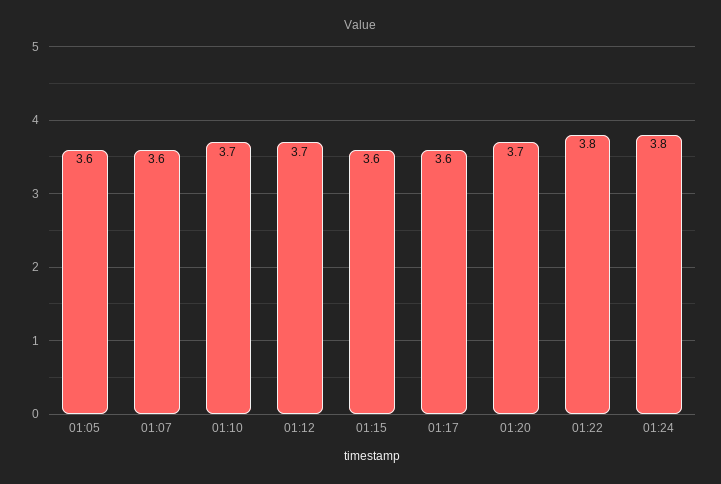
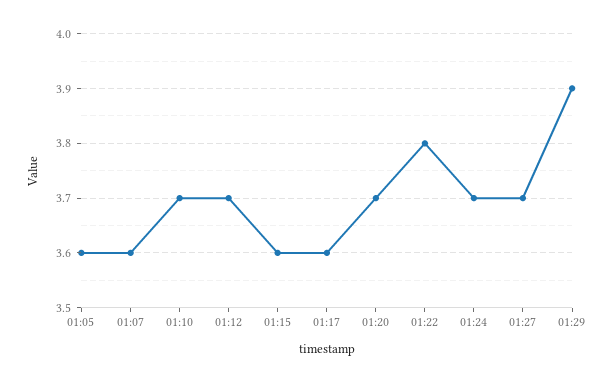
01:24: 3.8 -> 3.7
01:27: none -> 3.7
01:29: none -> 3.9

